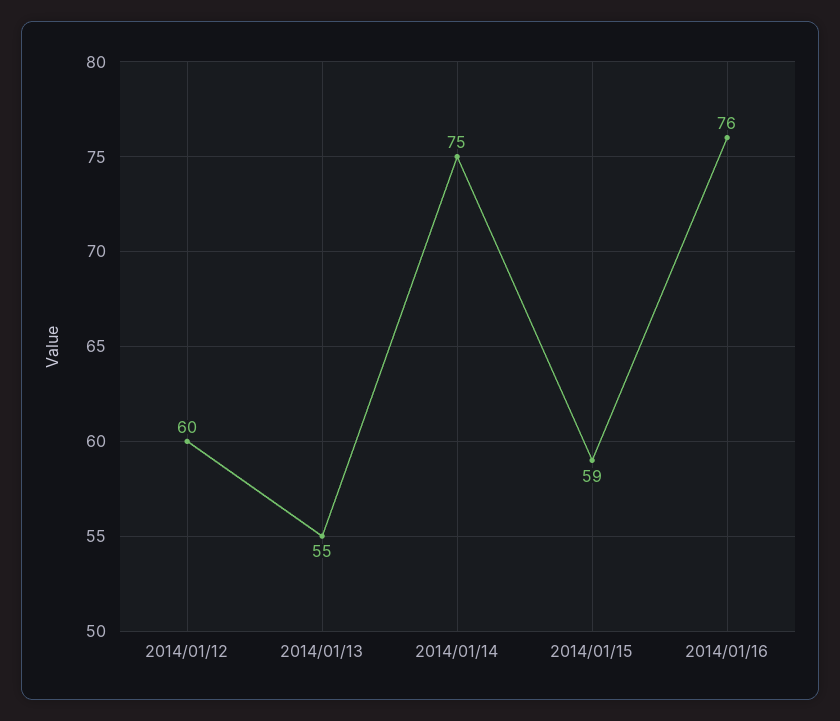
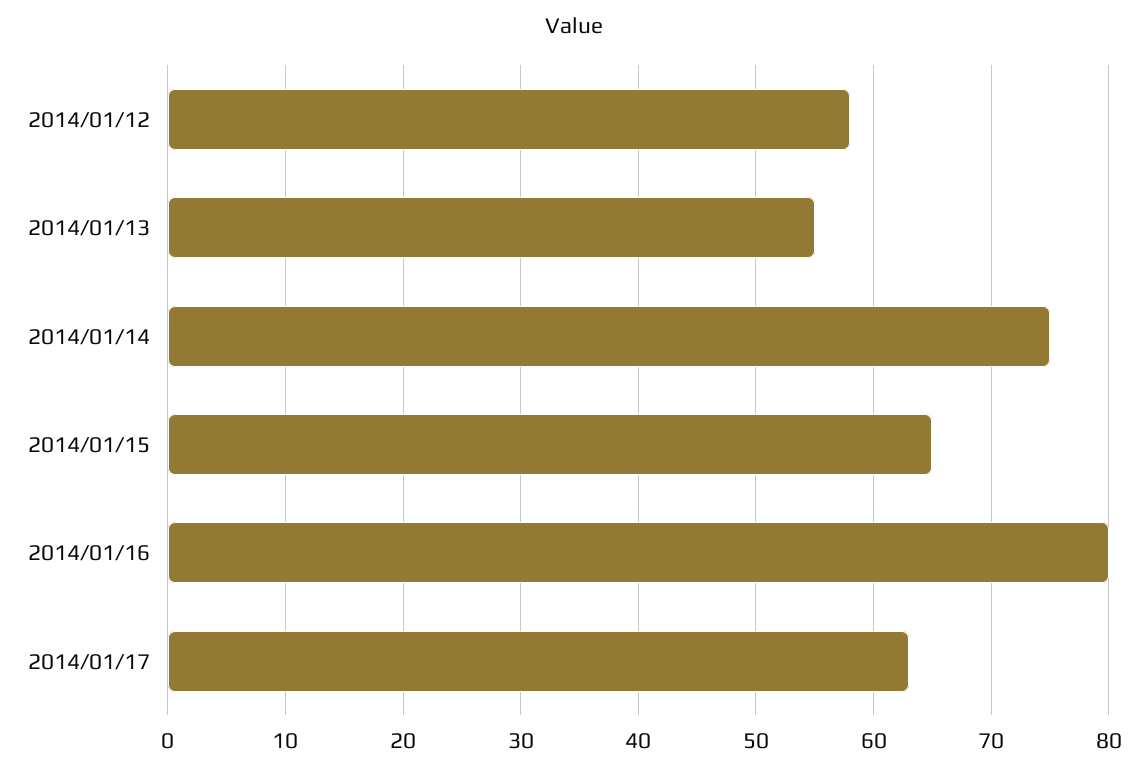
2014/01/12: 60 -> 58
2014/01/15: 59 -> 65
2014/01/16: 76 -> 80
2014/01/17: none -> 63

